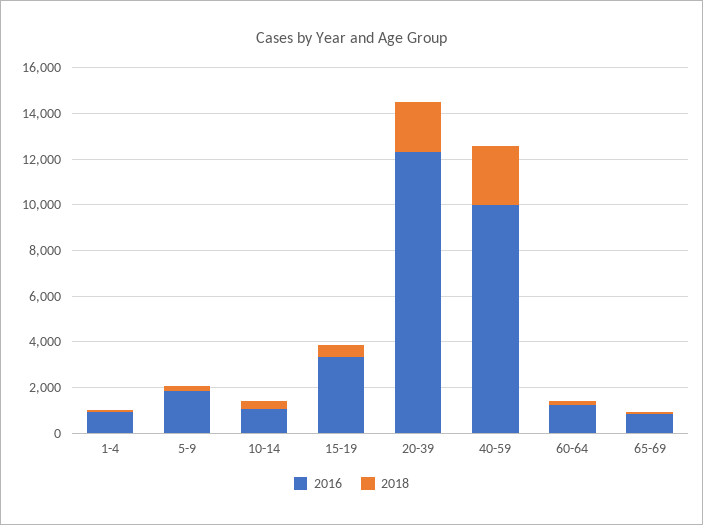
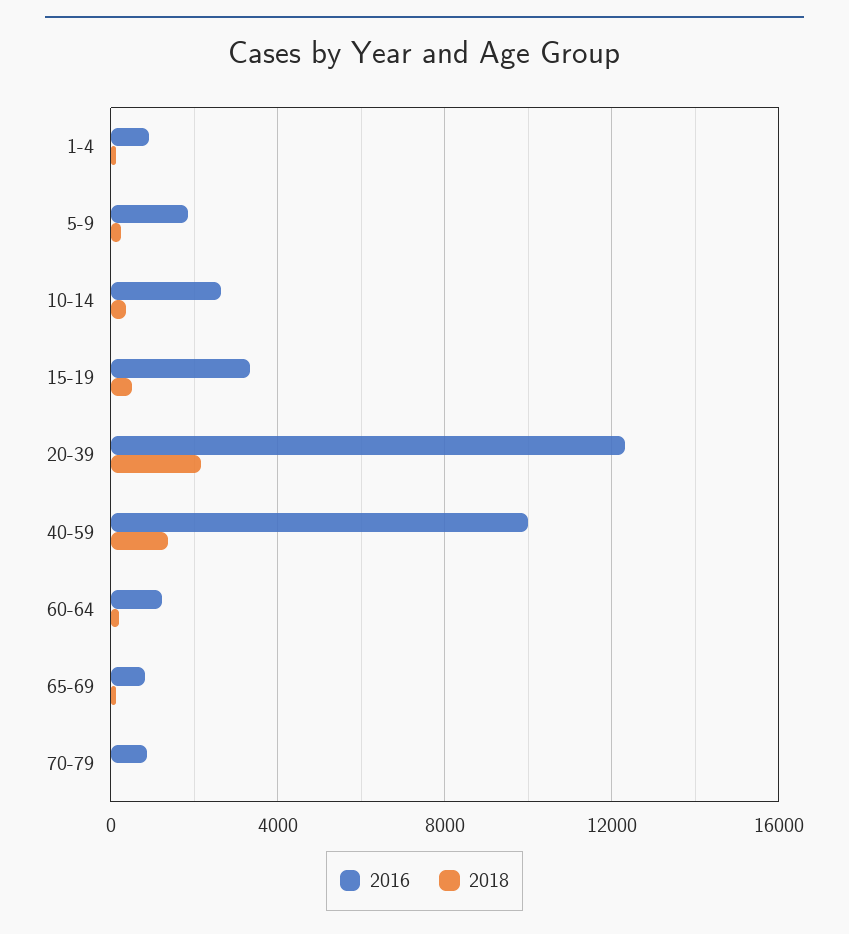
2016, 10-14: 1000 -> 2500
2018, 40-59: 2500 -> 1500
2016, 70-79: none -> 1000
2018, 70-79: none -> 0

